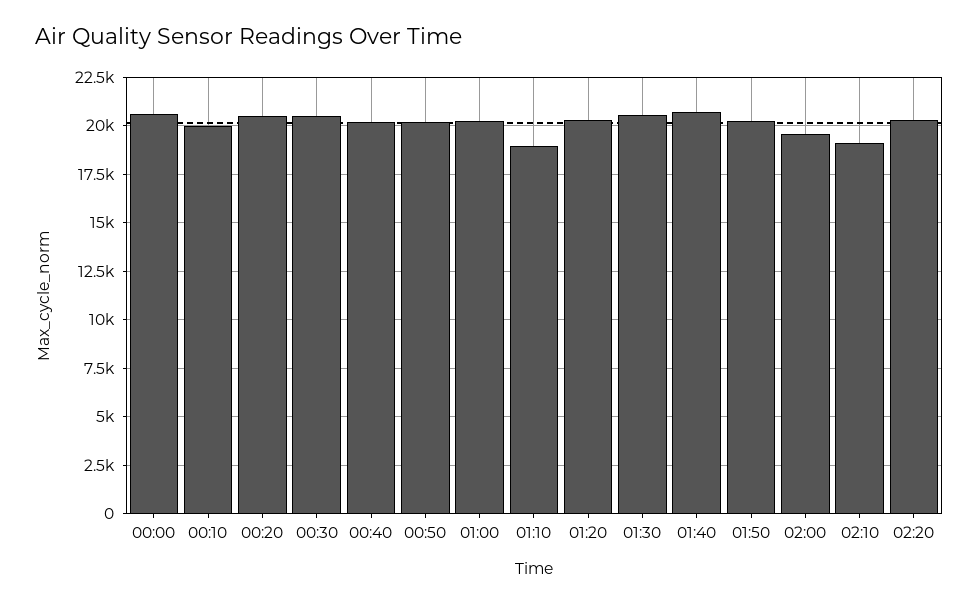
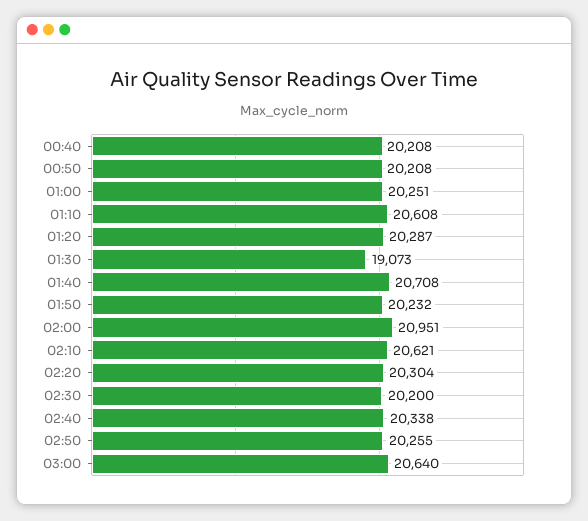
00:00: 20500 -> none
00:10: 20000 -> none
00:20: 20500 -> none
00:30: 20500 -> none
01:10: 19000 -> 20608
01:30: 20500 -> 19073
02:00: 19500 -> 20951
02:10: 19000 -> 20621
02:30: none -> 20200
02:40: none -> 20338
02:50: none -> 20255
03:00: none -> 20640

